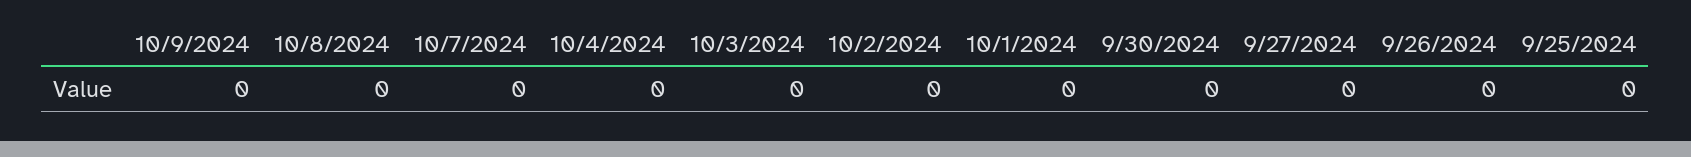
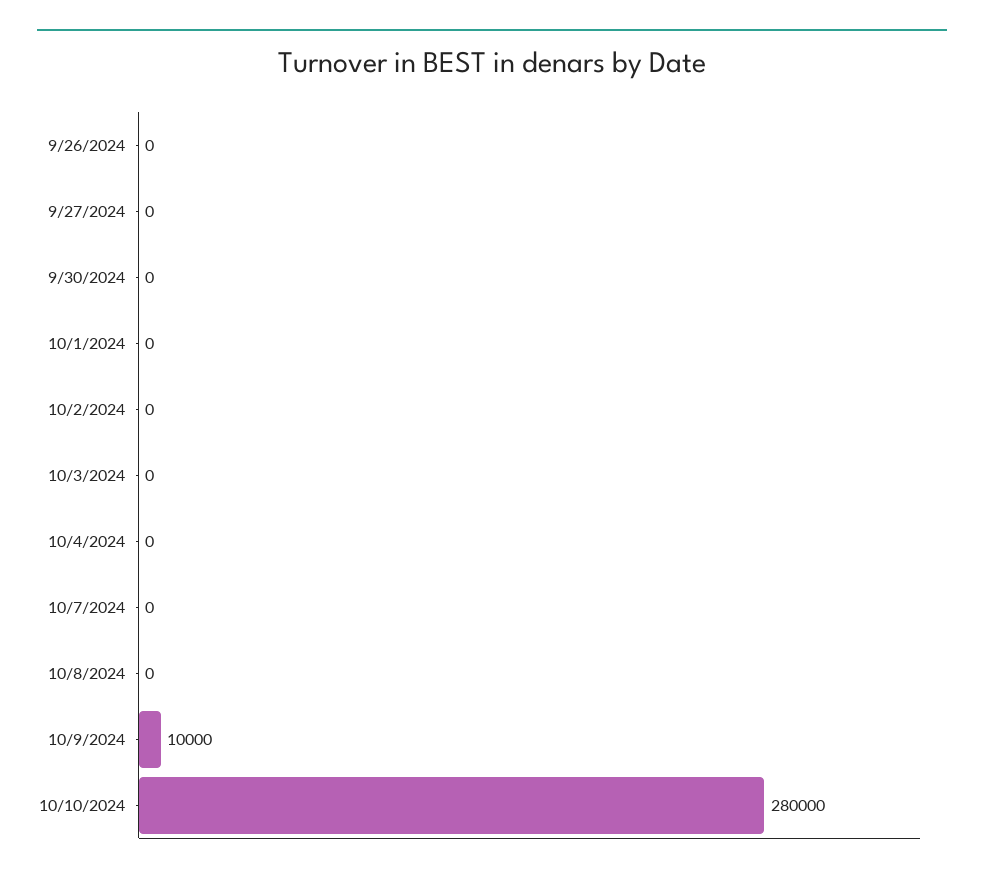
10/9/2024: 0 -> 10000
9/25/2024: 0 -> none
10/10/2024: none -> 280000

